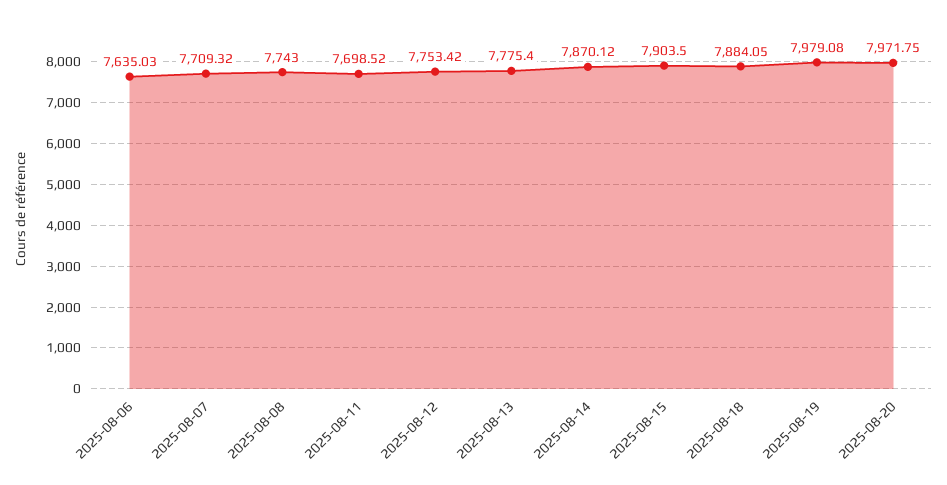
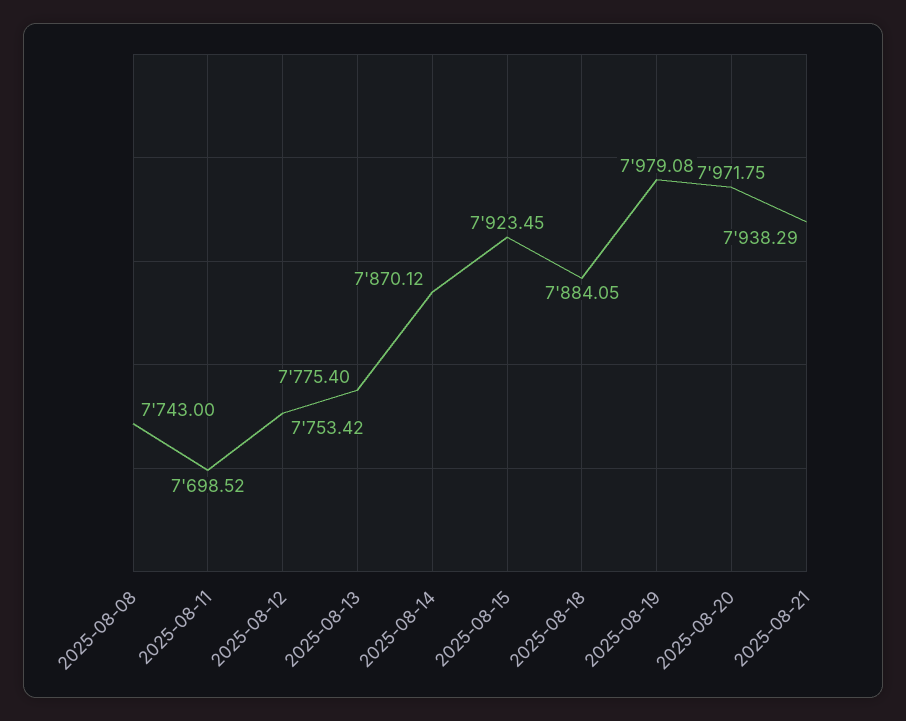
2025-08-06: 7635.03 -> none
2025-08-07: 7709.32 -> none
2025-08-15: 7903.5 -> 7923.45
2025-08-21: none -> 7938.29

